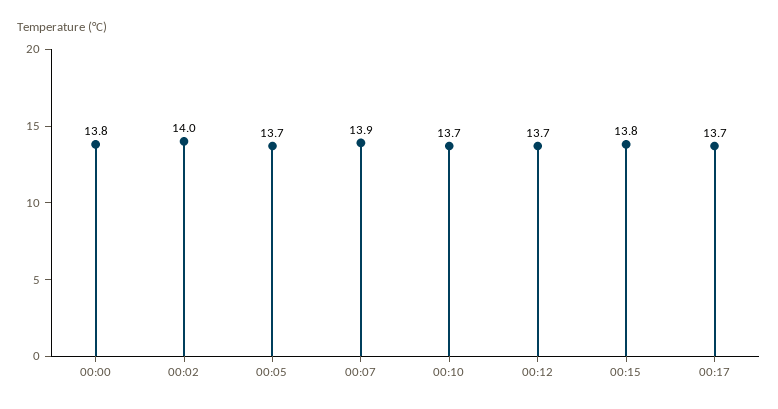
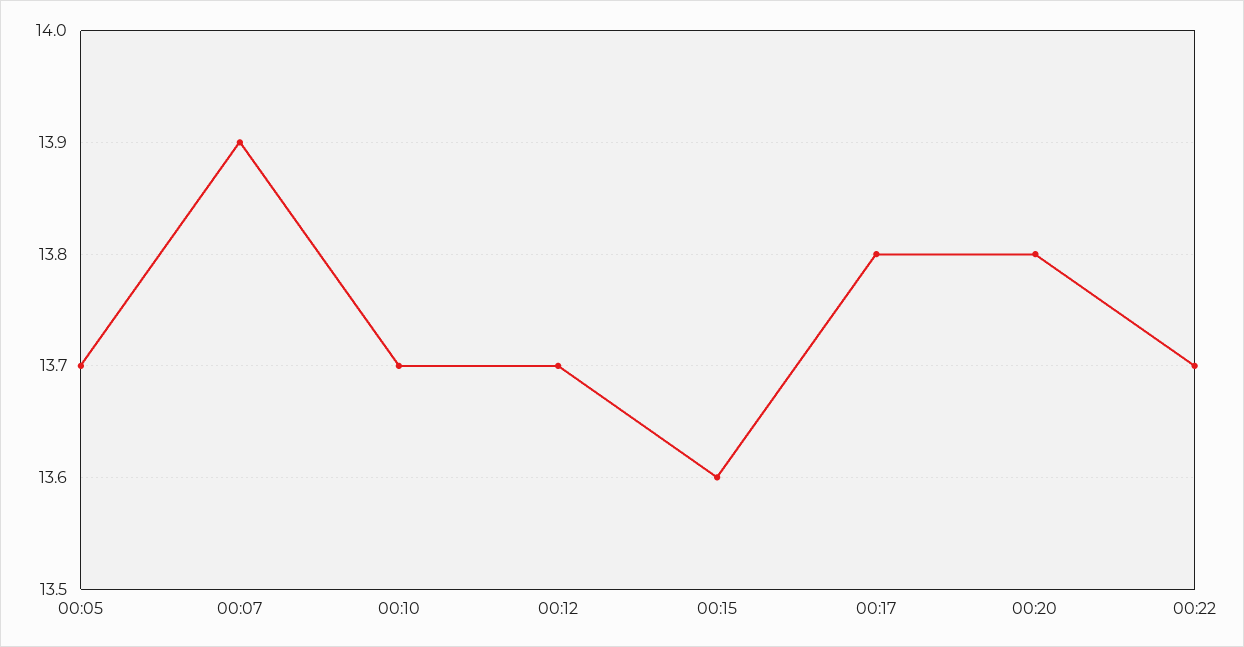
00:00: 13.8 -> none
00:02: 14 -> none
00:15: 13.8 -> 13.6
00:17: 13.7 -> 13.8
00:20: none -> 13.8
00:22: none -> 13.7

